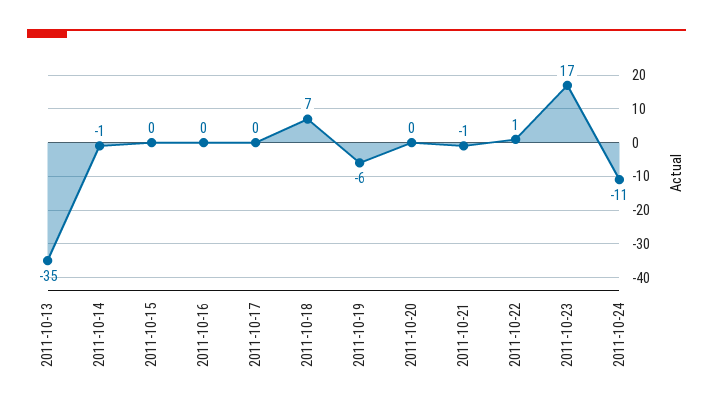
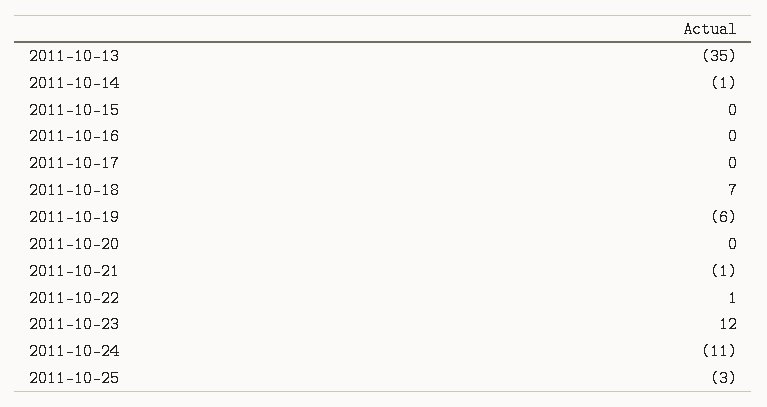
2011-10-23: 17 -> 12
2011-10-25: none -> -3

